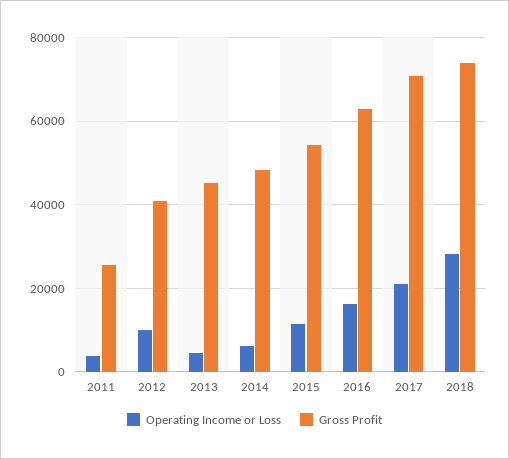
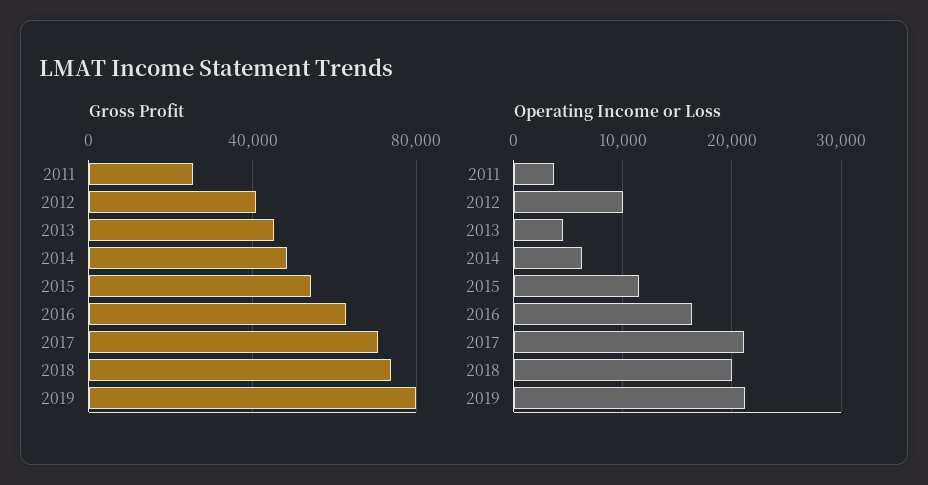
Operating Income or Loss, 2018: 28000 -> 20000
Gross Profit, 2019: none -> 80000
Operating Income or Loss, 2019: none -> 21000

